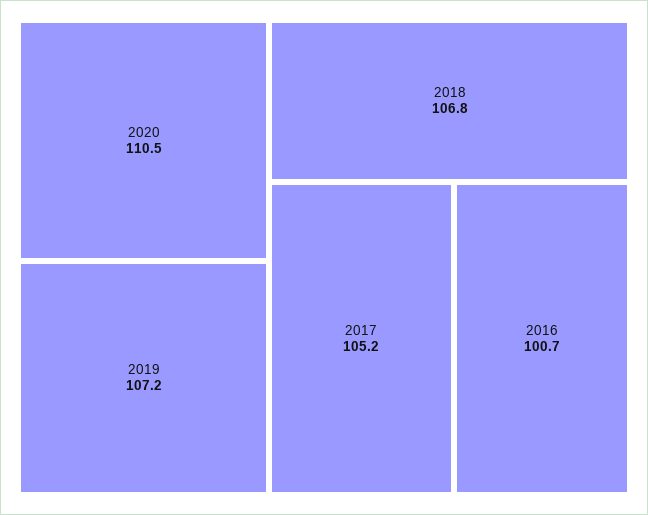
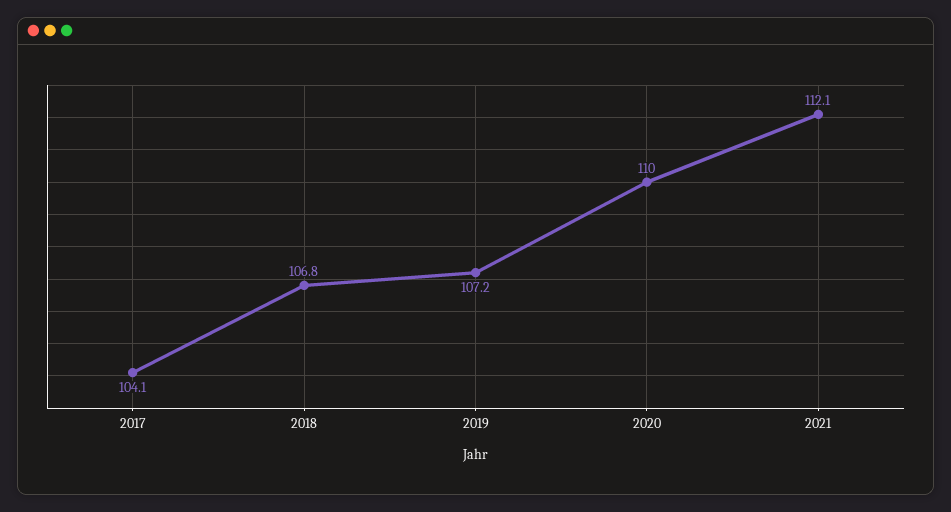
2020: 110.5 -> 110
2017: 105.2 -> 104.1
2016: 100.7 -> none
2021: none -> 112.1

